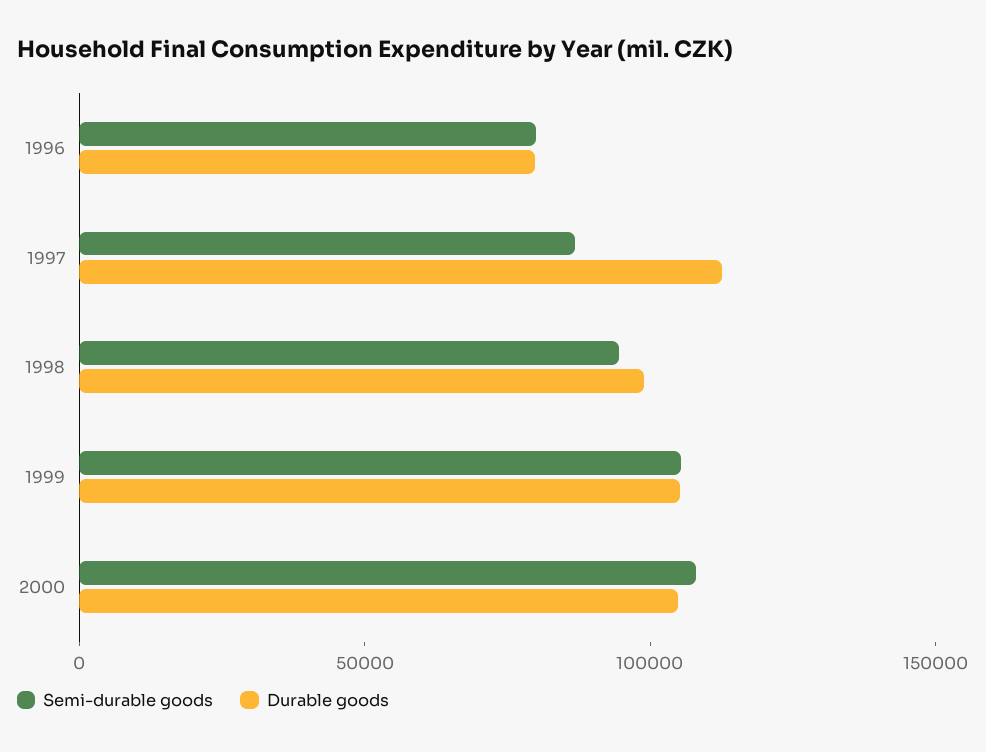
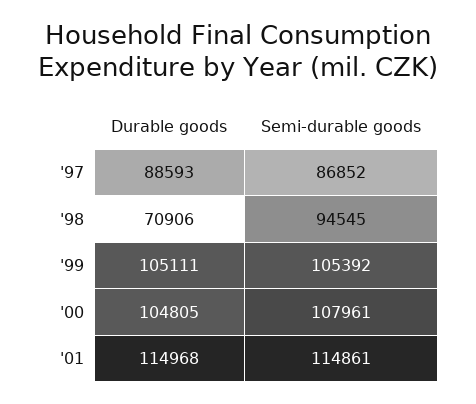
Semi-durable goods, 1996: 80000 -> none
Durable goods, 1996: 80000 -> none
Durable goods, 1997: 110000 -> 88593
Durable goods, 1998: 100000 -> 70906
Durable goods, '01: none -> 114968
Semi-durable goods, '01: none -> 114861

